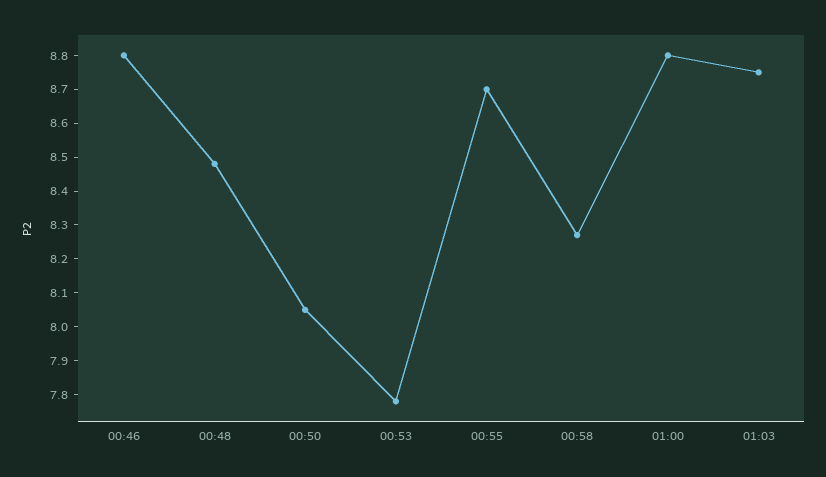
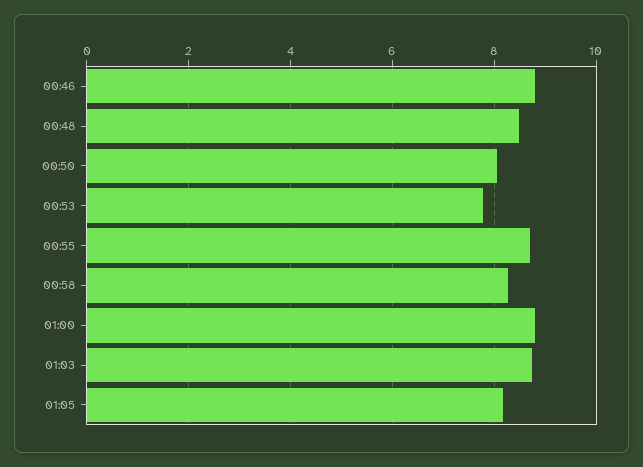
01:05: none -> 8.2

